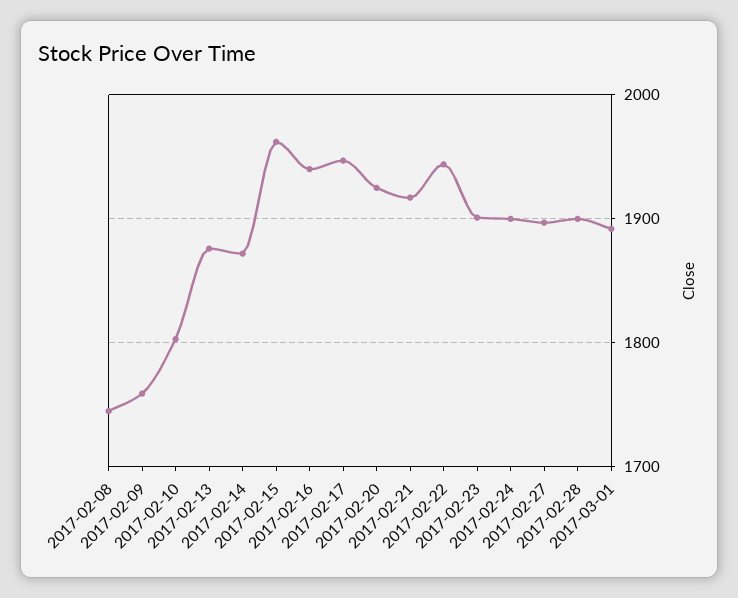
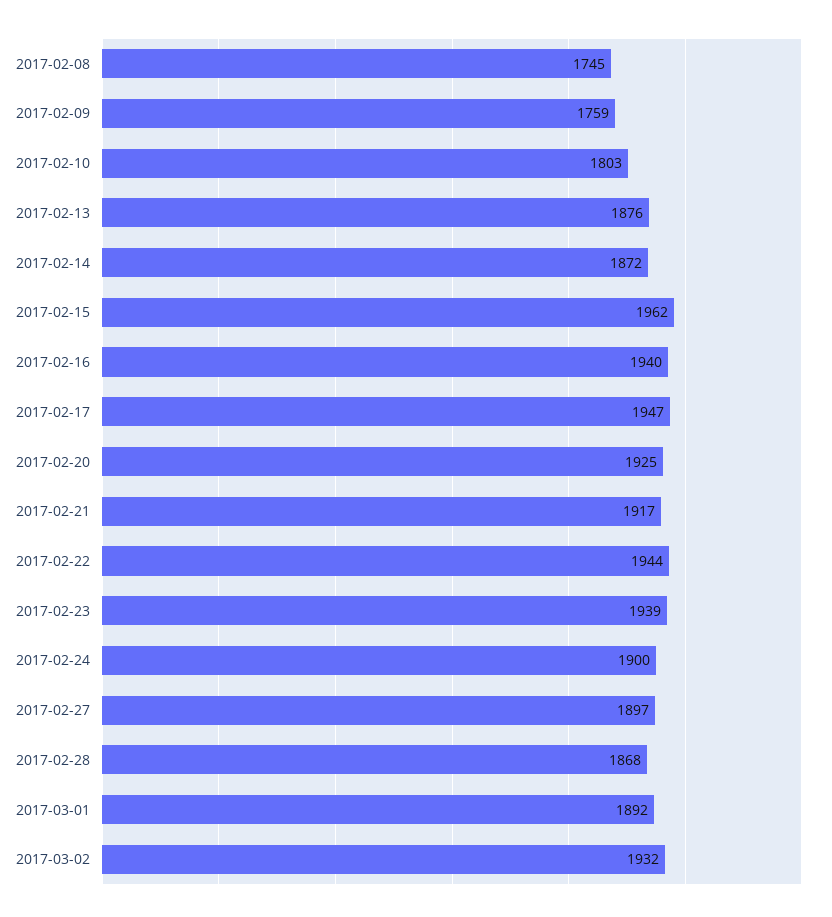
2017-02-23: 1900 -> 1939
2017-02-28: 1900 -> 1868
2017-03-02: none -> 1932

